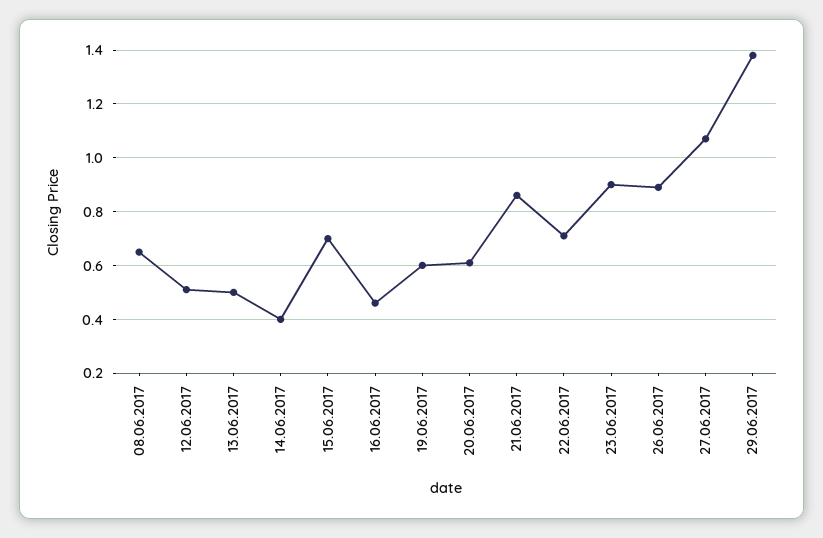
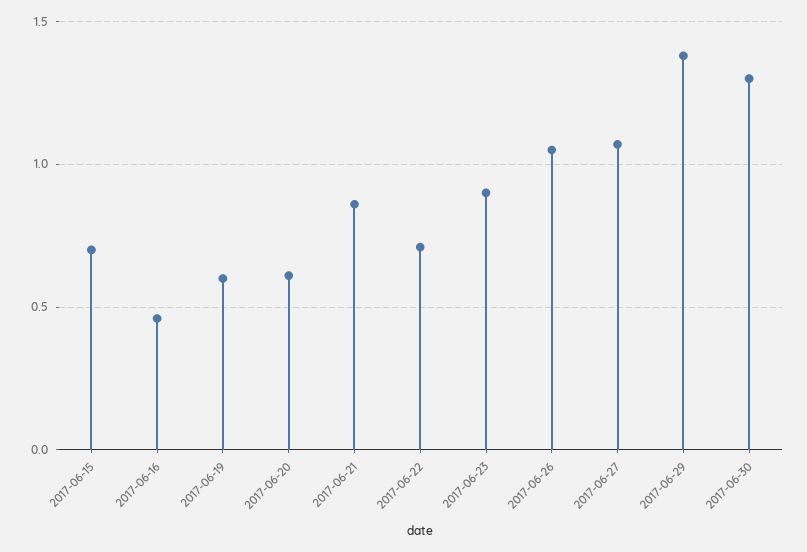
08.06.2017: 0.65 -> none
12.06.2017: 0.5 -> none
13.06.2017: 0.5 -> none
14.06.2017: 0.4 -> none
26.06.2017: 0.9 -> 1.05
2017-06-30: none -> 1.3

